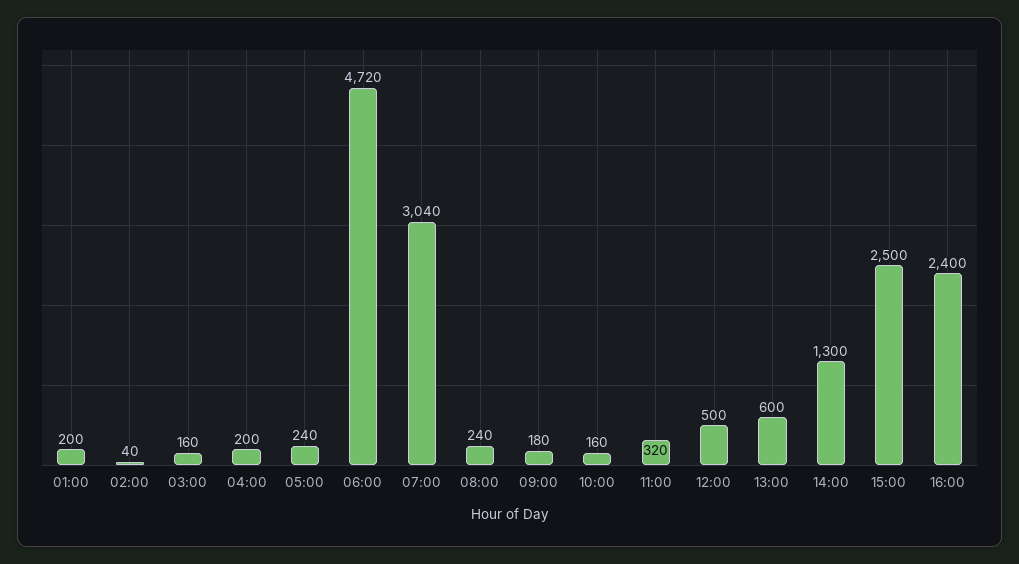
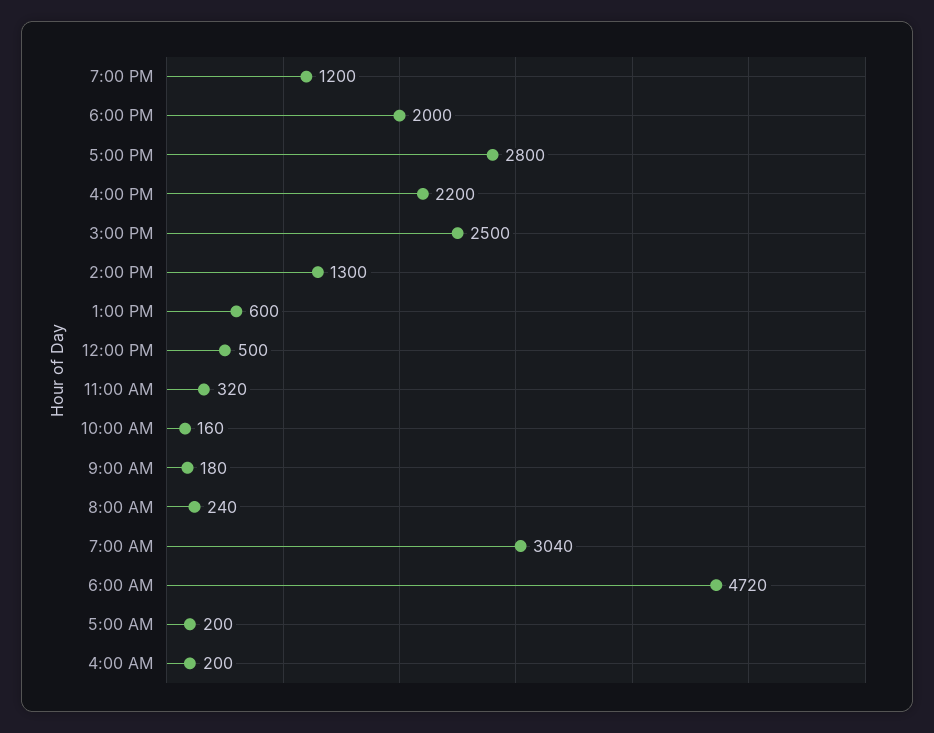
01:00: 200 -> none
02:00: 40 -> none
03:00: 160 -> none
05:00: 240 -> 200
16:00: 2400 -> 2200
7:00 PM: none -> 1200
6:00 PM: none -> 2000
5:00 PM: none -> 2800

